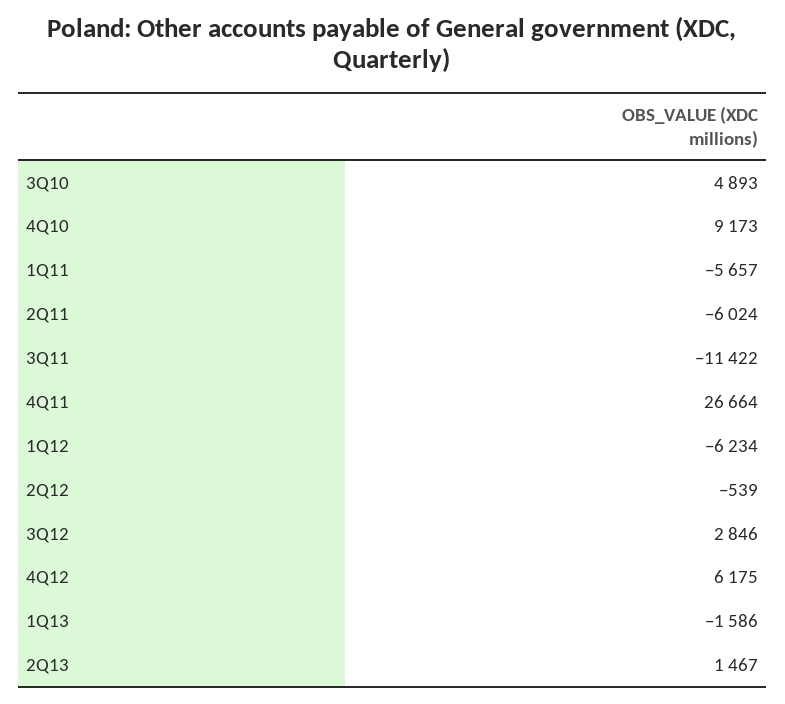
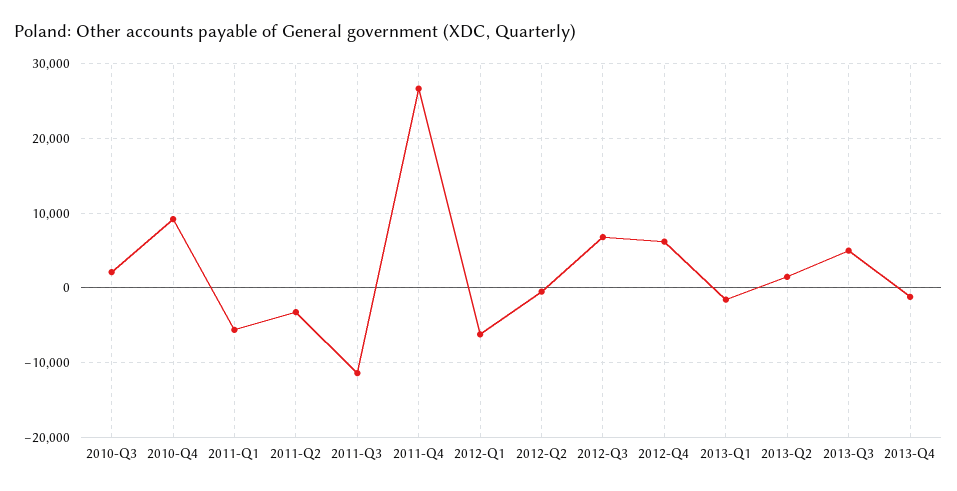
3Q10: 4893 -> 2000
2Q11: -6024 -> -3000
3Q12: 2846 -> 7000
2013-Q3: none -> 5000
2013-Q4: none -> -1000

